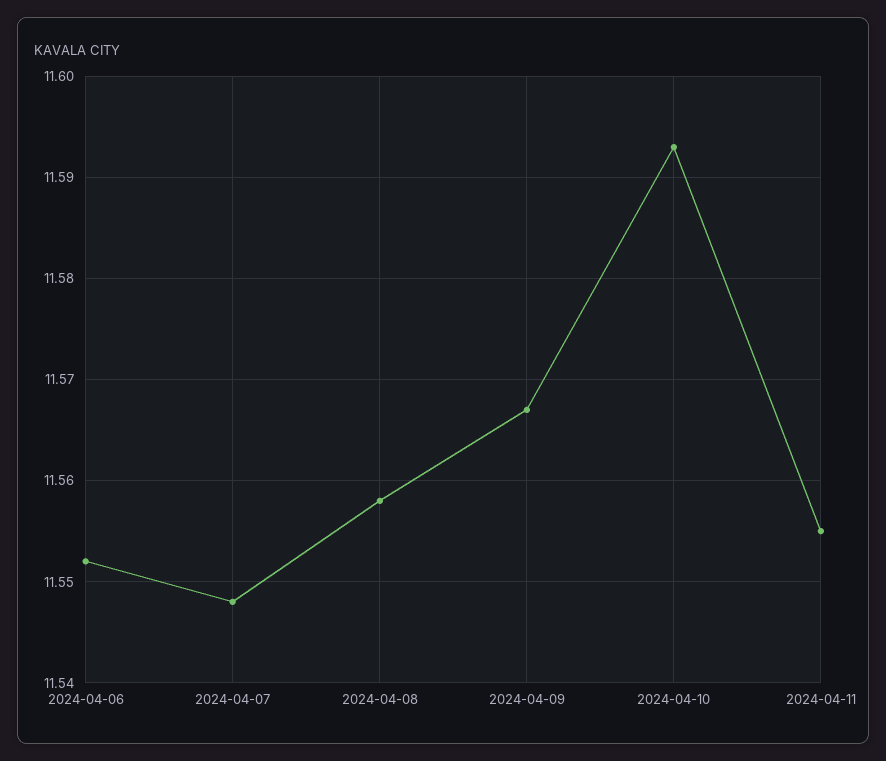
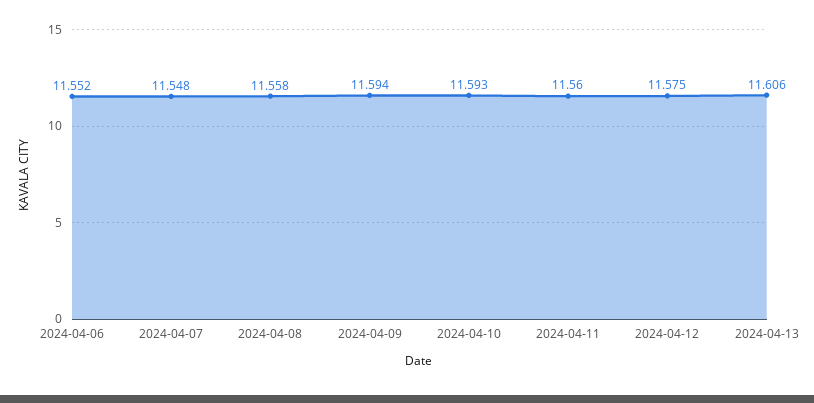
2024-04-09: 11.567 -> 11.594
2024-04-11: 11.555 -> 11.56
2024-04-12: none -> 11.575
2024-04-13: none -> 11.606

